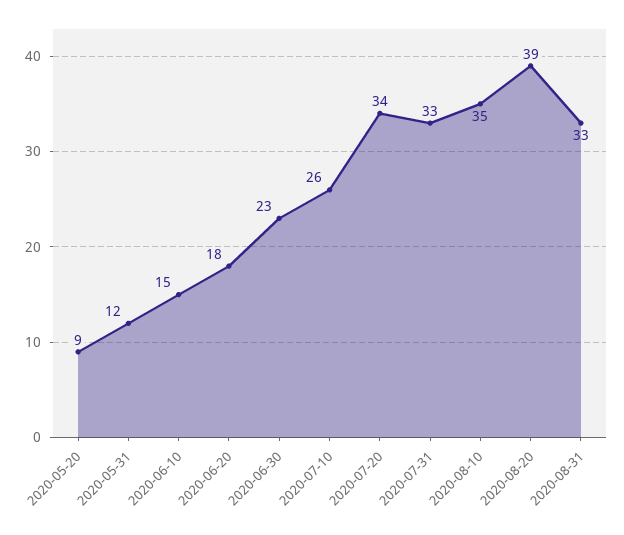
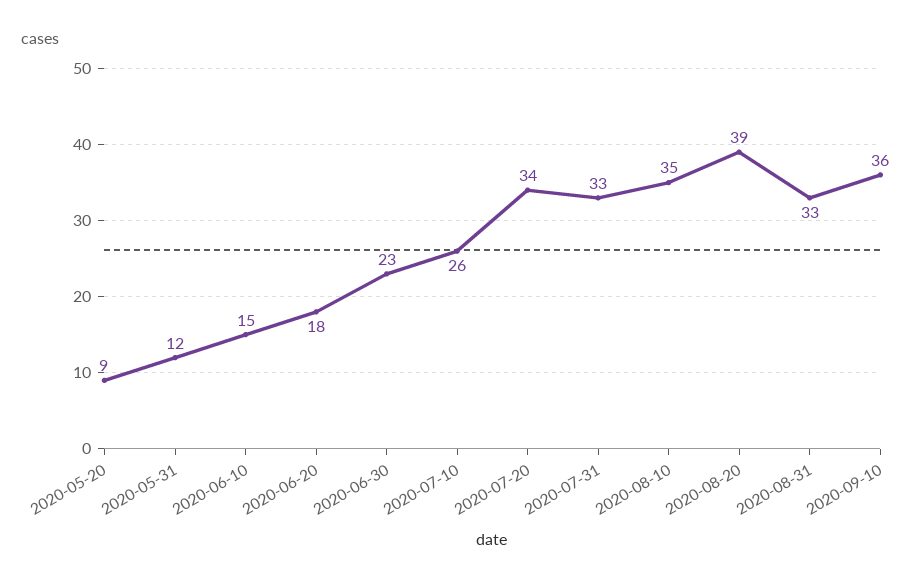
2020-09-10: none -> 36

